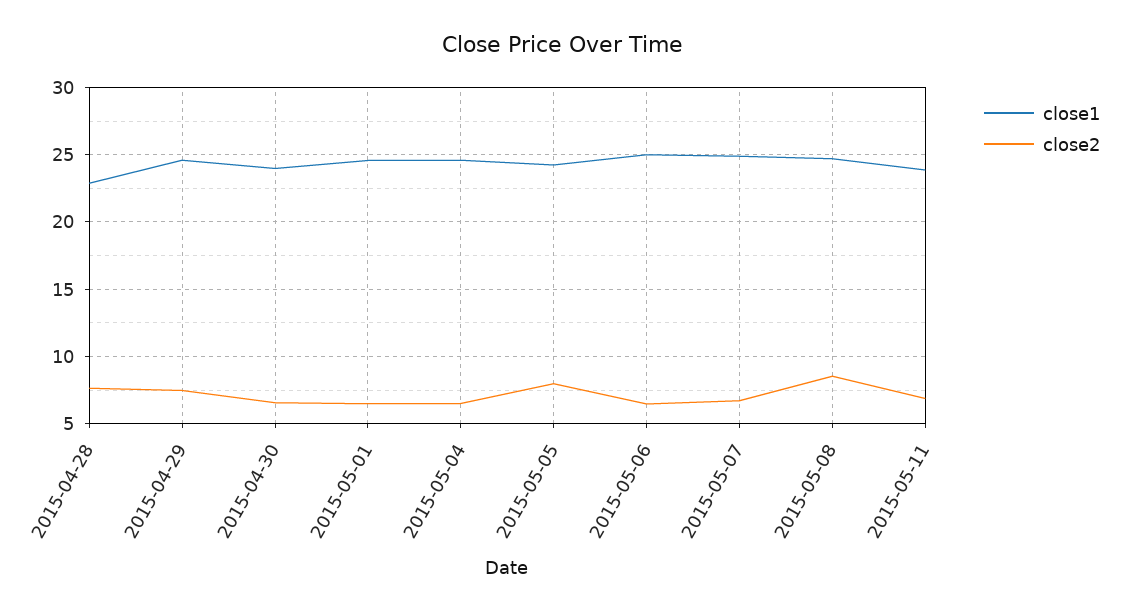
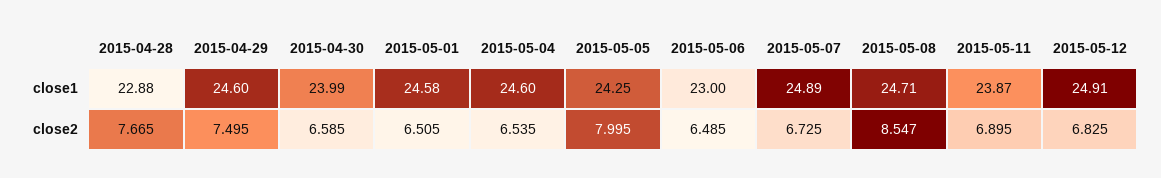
close1, 2015-05-06: 25 -> 23
close1, 2015-05-12: none -> 24.91
close2, 2015-05-12: none -> 6.825

